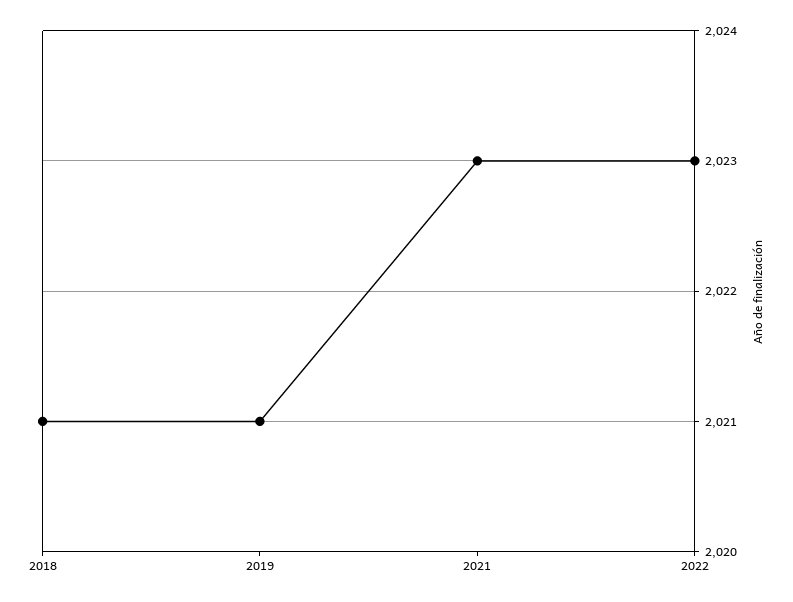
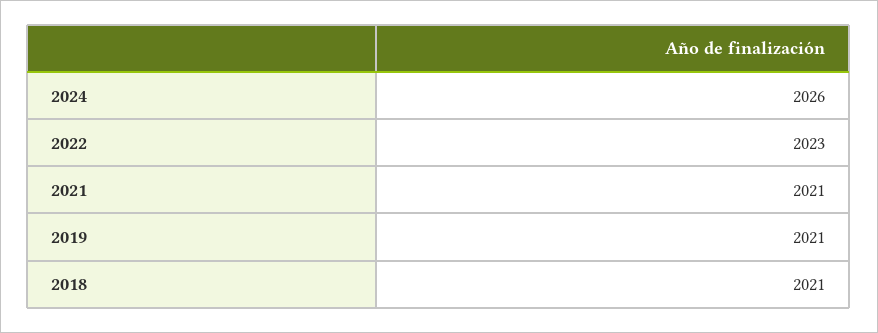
2021: 2023 -> 2021
2024: none -> 2026

